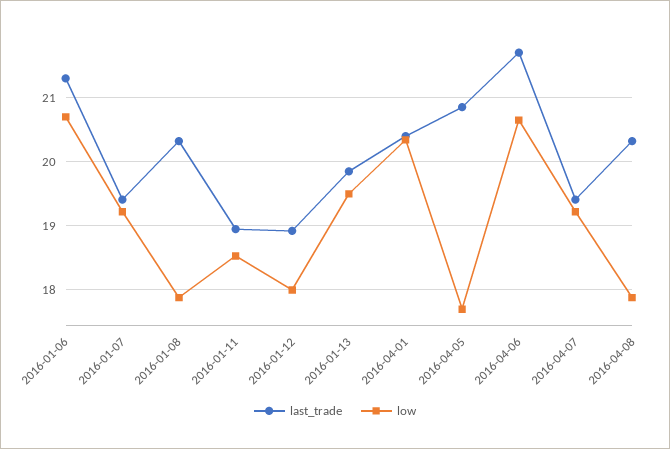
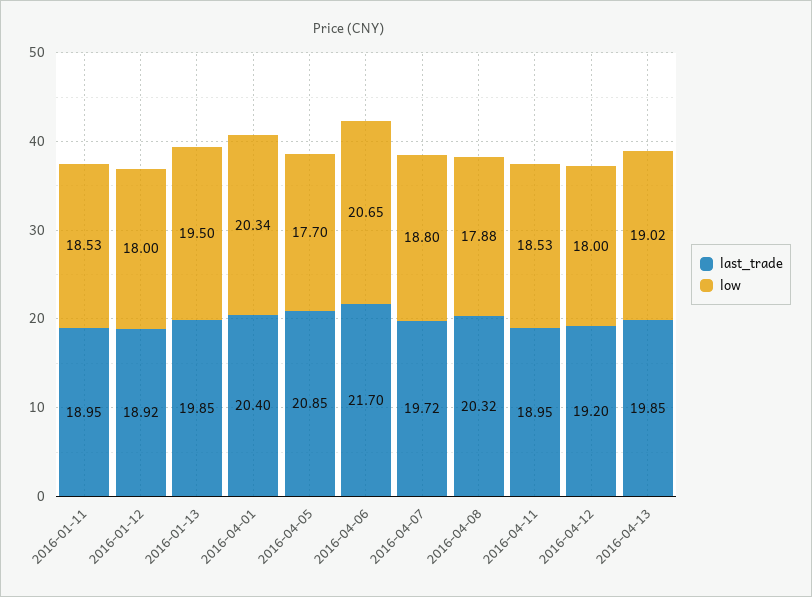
last_trade, 2016-01-06: 21.3 -> none
low, 2016-01-06: 20.7 -> none
last_trade, 2016-01-07: 19.4 -> none
low, 2016-01-07: 19.2 -> none
last_trade, 2016-01-08: 20.3 -> none
low, 2016-01-08: 17.9 -> none
last_trade, 2016-04-07: 19.4 -> 19.72
low, 2016-04-07: 19.2 -> 18.8
last_trade, 2016-04-11: none -> 18.95
low, 2016-04-11: none -> 18.53
last_trade, 2016-04-12: none -> 19.2
low, 2016-04-12: none -> 18
last_trade, 2016-04-13: none -> 19.85
low, 2016-04-13: none -> 19.02

